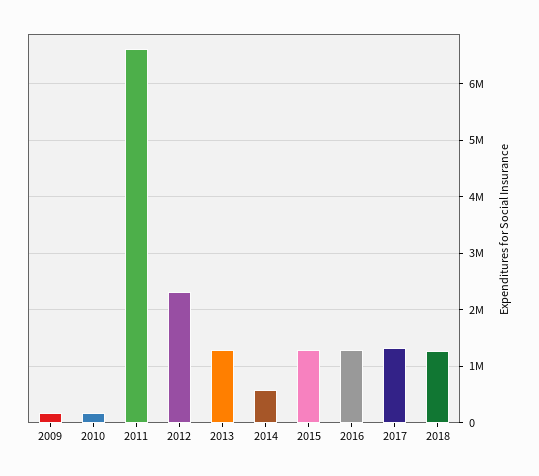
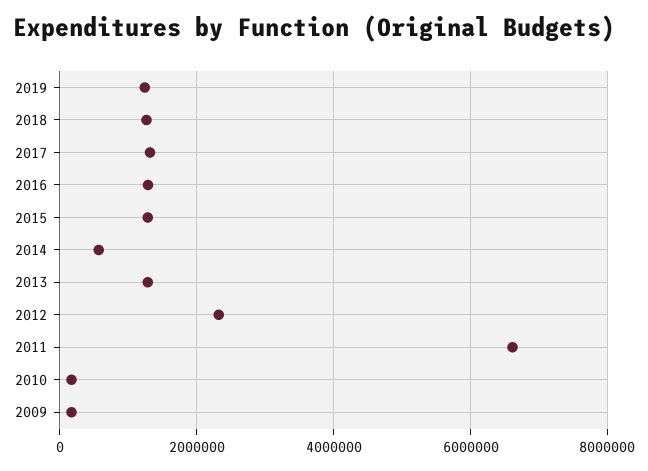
2019: none -> 1200000

